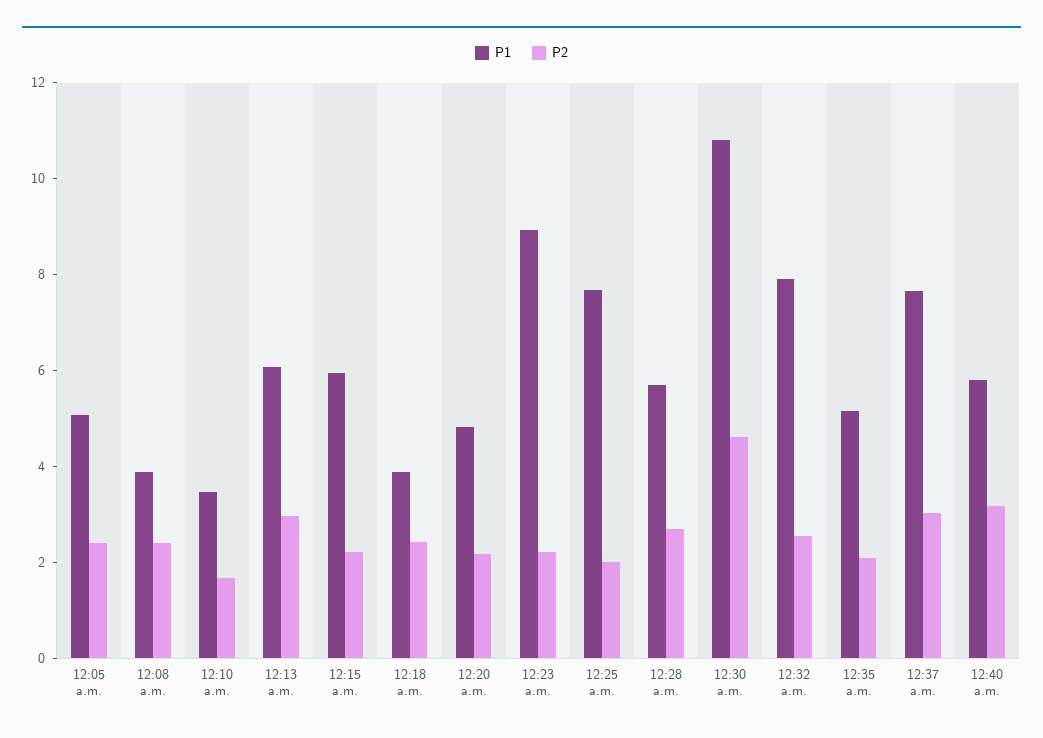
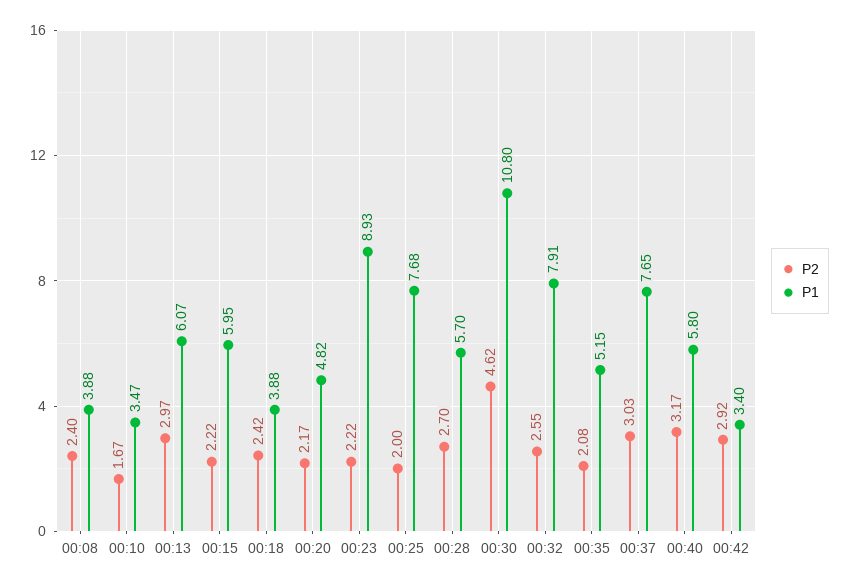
P1, 12:05 a.m.: 5 -> none
P2, 12:05 a.m.: 2.5 -> none
P2, 00:42: none -> 2.92
P1, 00:42: none -> 3.4

